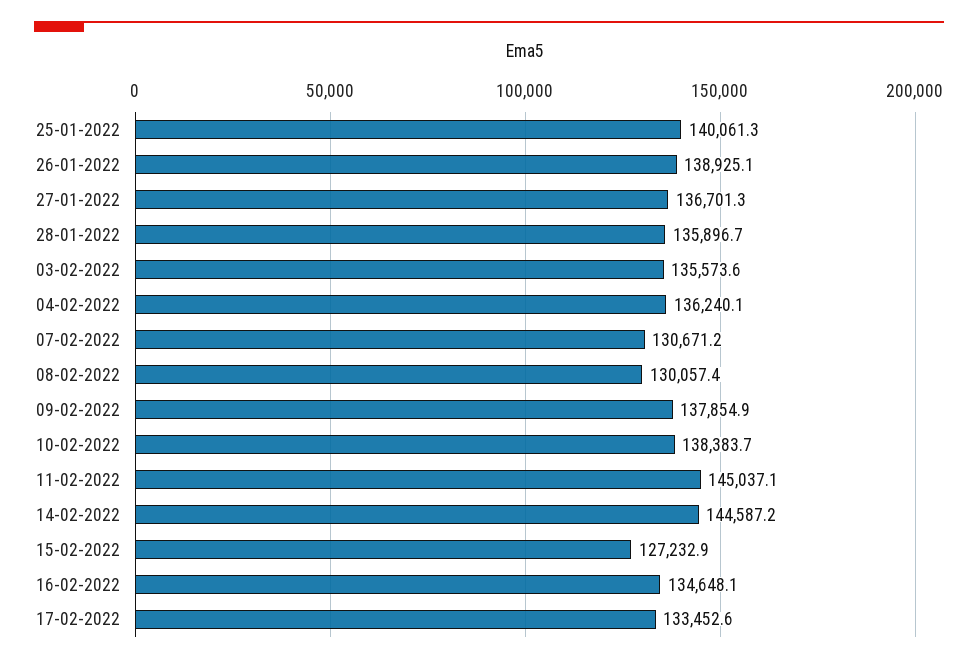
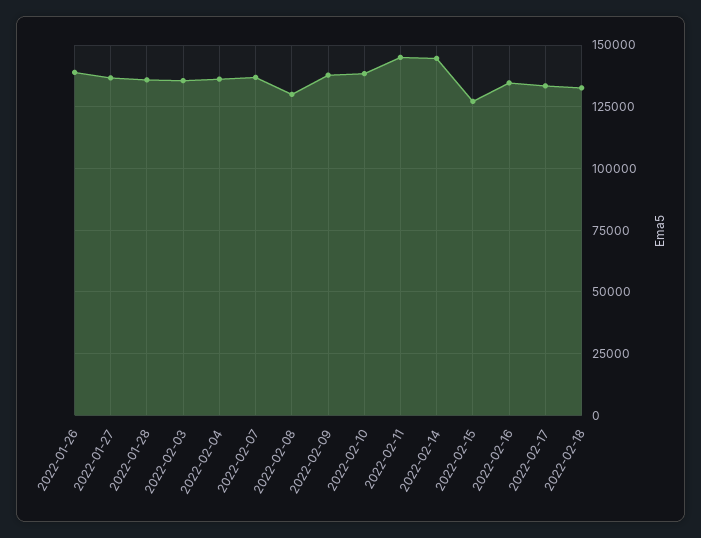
25-01-2022: 140061.3 -> none
07-02-2022: 130671.2 -> 137500
2022-02-18: none -> 132500

